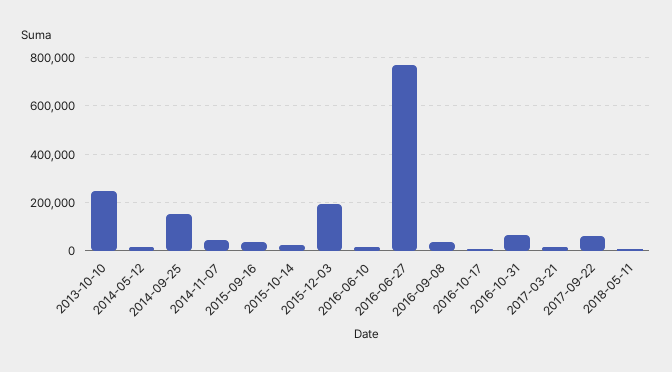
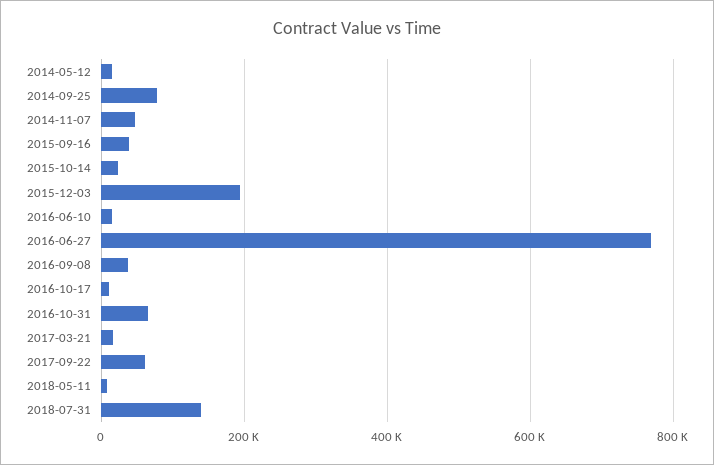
2013-10-10: 250000 -> none
2014-09-25: 150000 -> 80000
2018-07-31: none -> 140000

